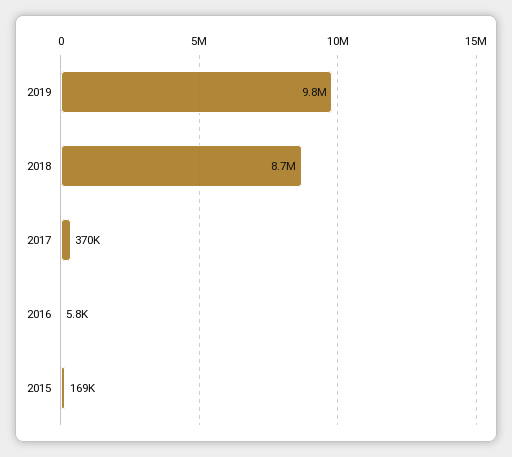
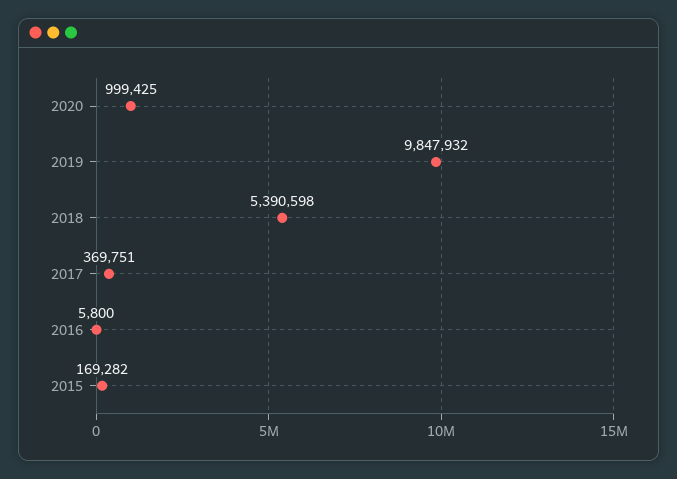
2018: 8700000 -> 5390598
2020: none -> 999425

